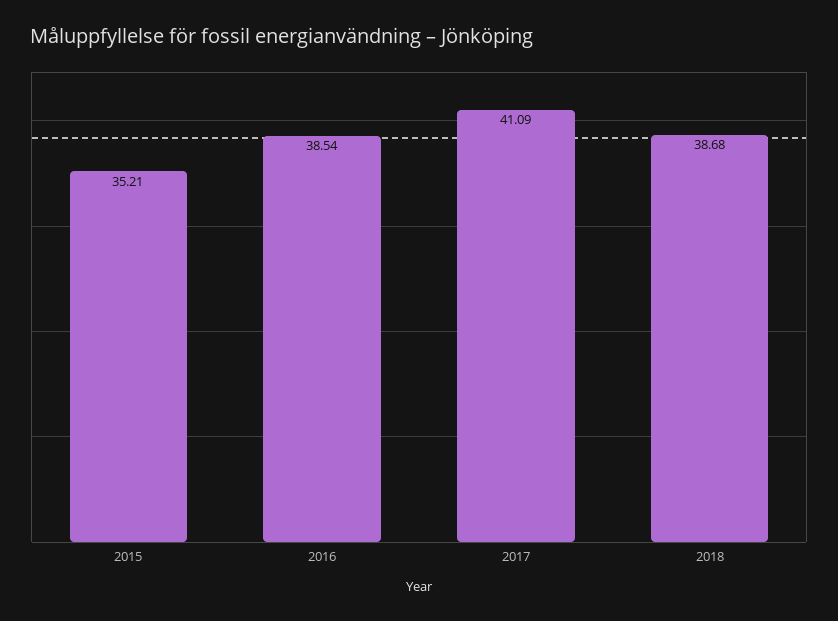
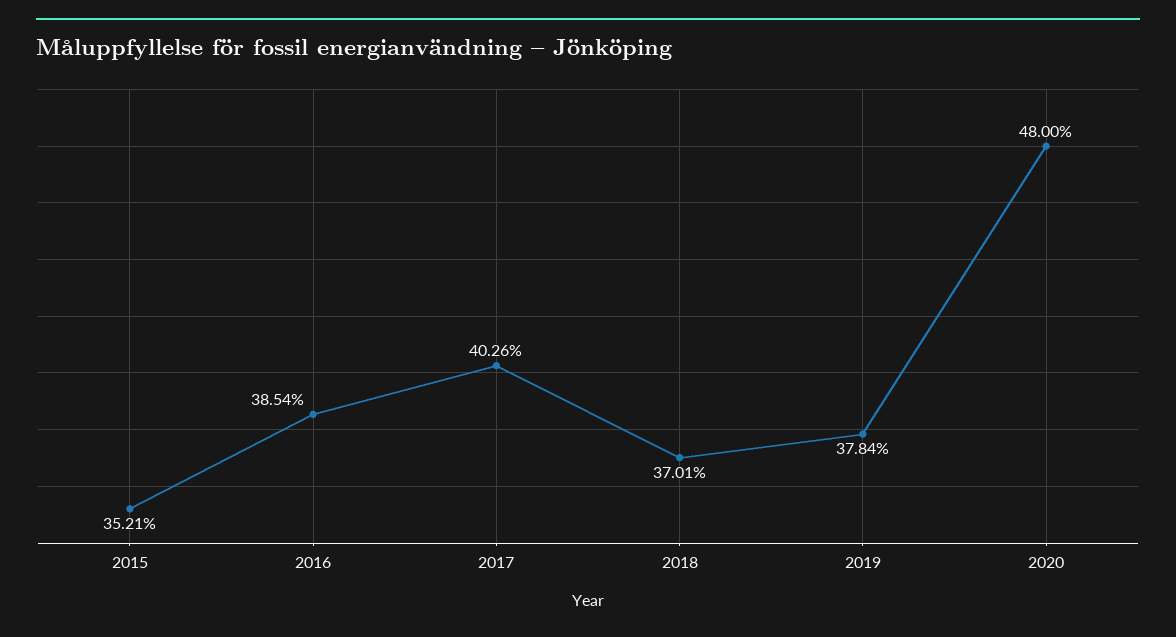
2017: 41.09 -> 40.26
2018: 38.68 -> 37.01
2019: none -> 37.84
2020: none -> 48

